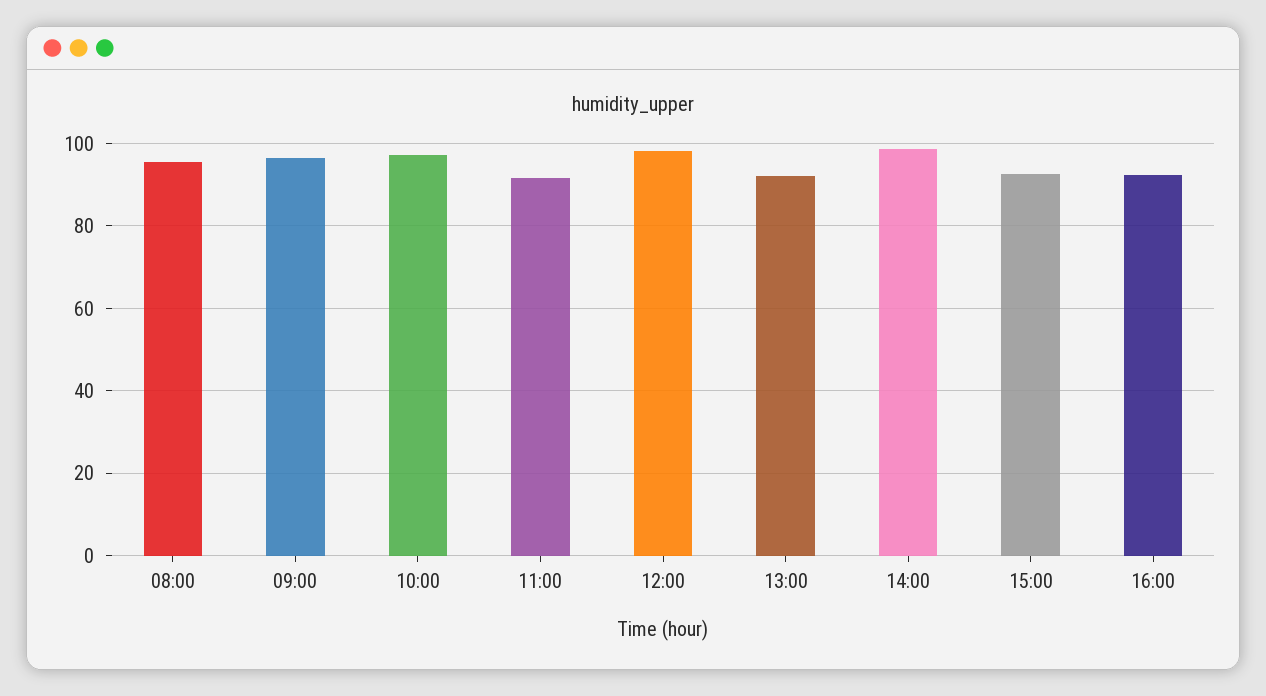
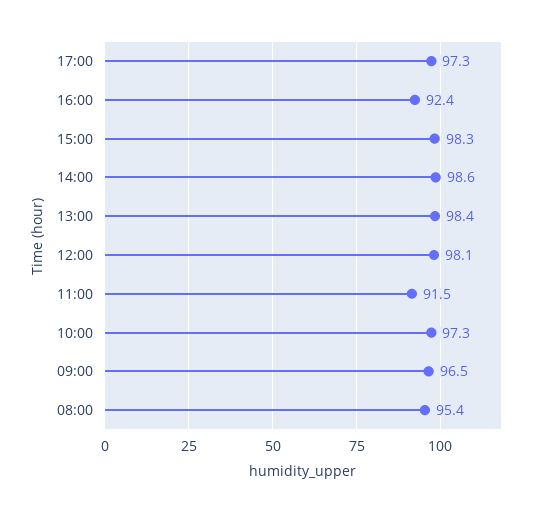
13:00: 92 -> 98.4
15:00: 92 -> 98.3
17:00: none -> 97.3

